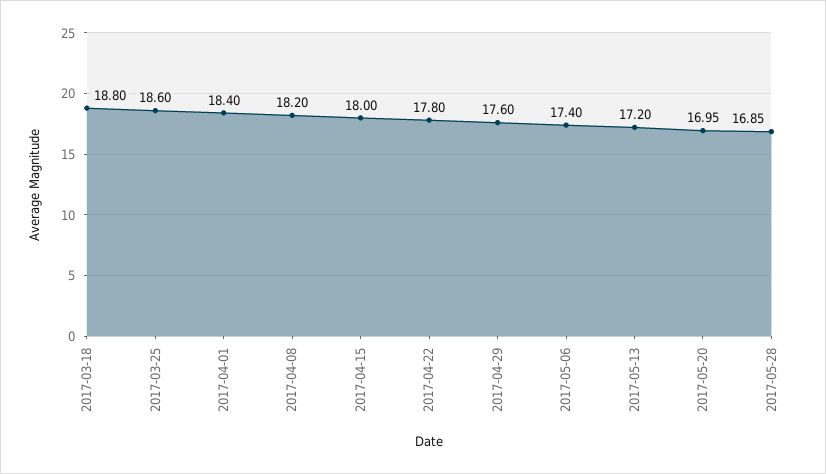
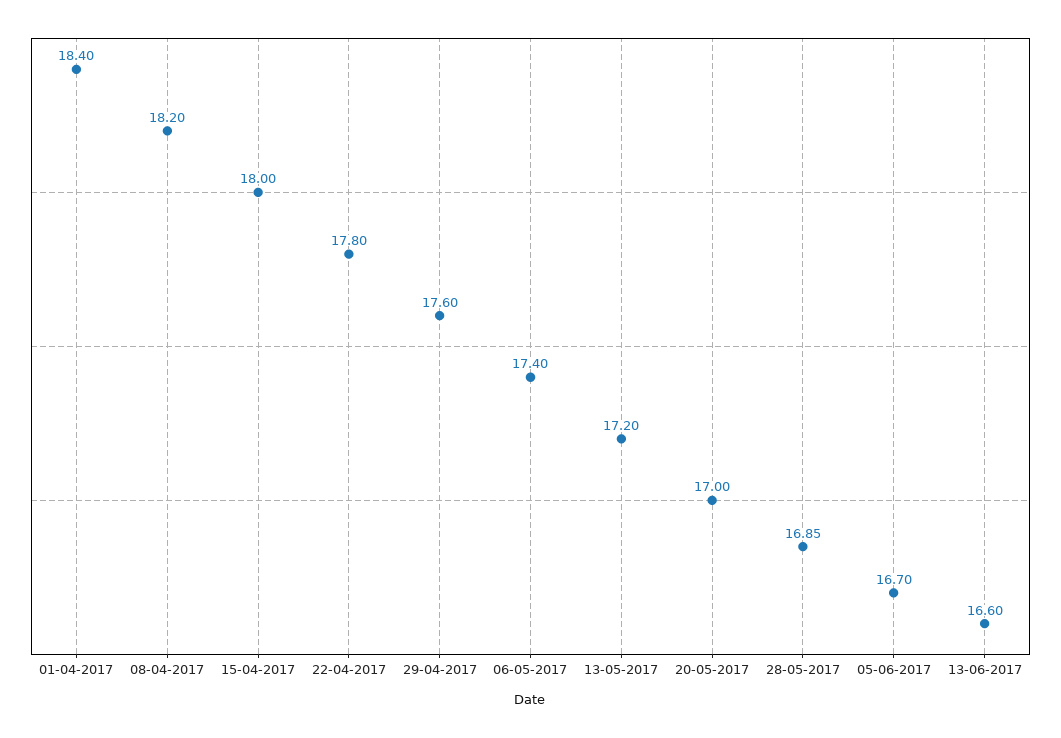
2017-03-18: 18.8 -> none
2017-03-25: 18.6 -> none
2017-05-20: 16.95 -> 17
05-06-2017: none -> 16.7
13-06-2017: none -> 16.6

